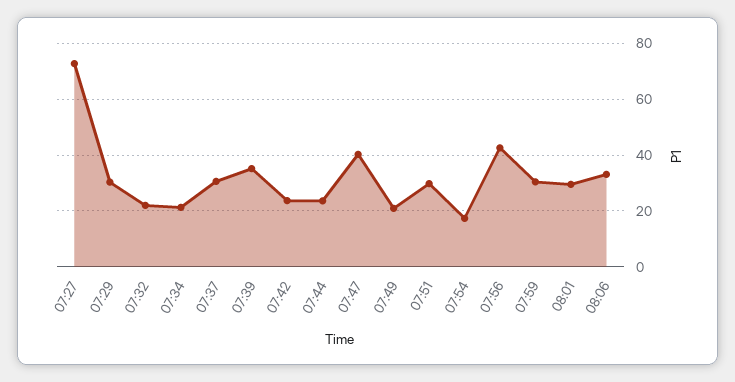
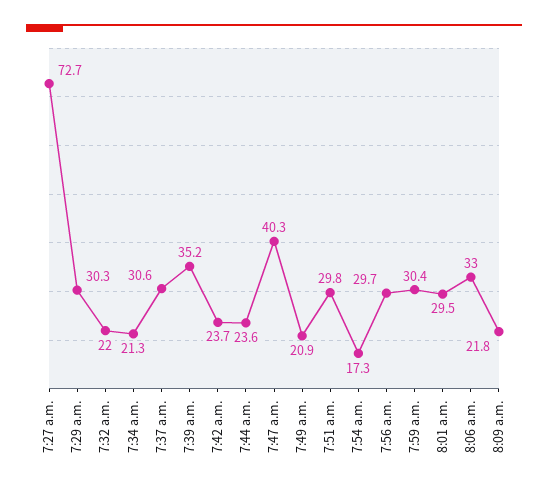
07:56: 42.5 -> 29.7
8:09 a.m.: none -> 21.8

